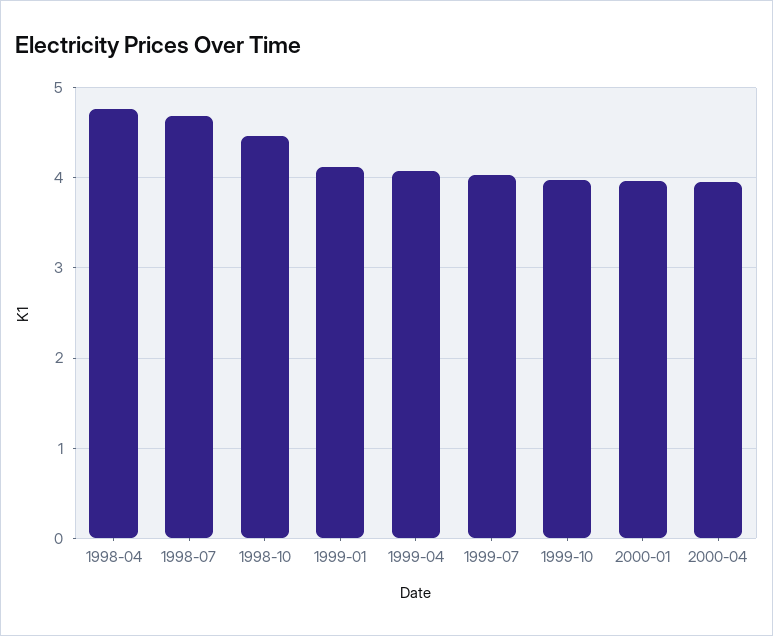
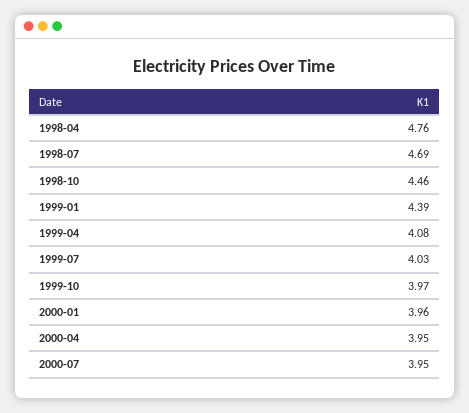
1999-01: 4.1 -> 4.39
2000-07: none -> 3.95

